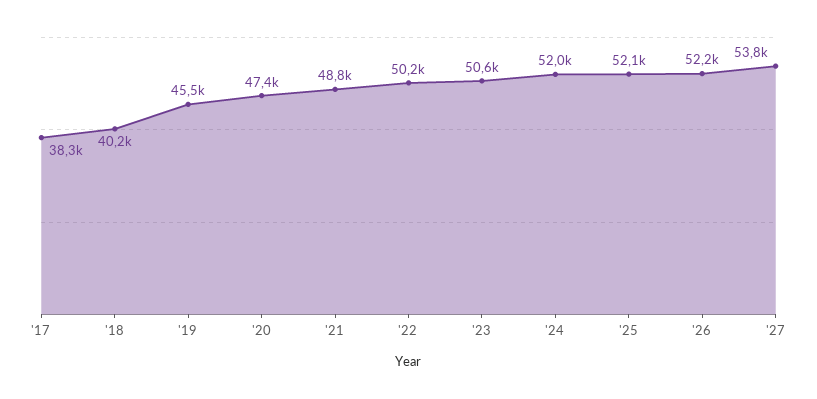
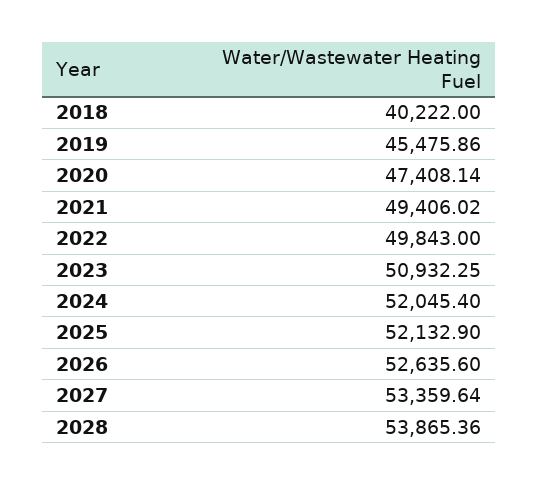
'17: 38300 -> none
'21: 48800 -> 49406.02
'22: 50200 -> 49843
'23: 50600 -> 50932.25
'26: 52200 -> 52635.6
'27: 53800 -> 53359.64
2028: none -> 53865.36

